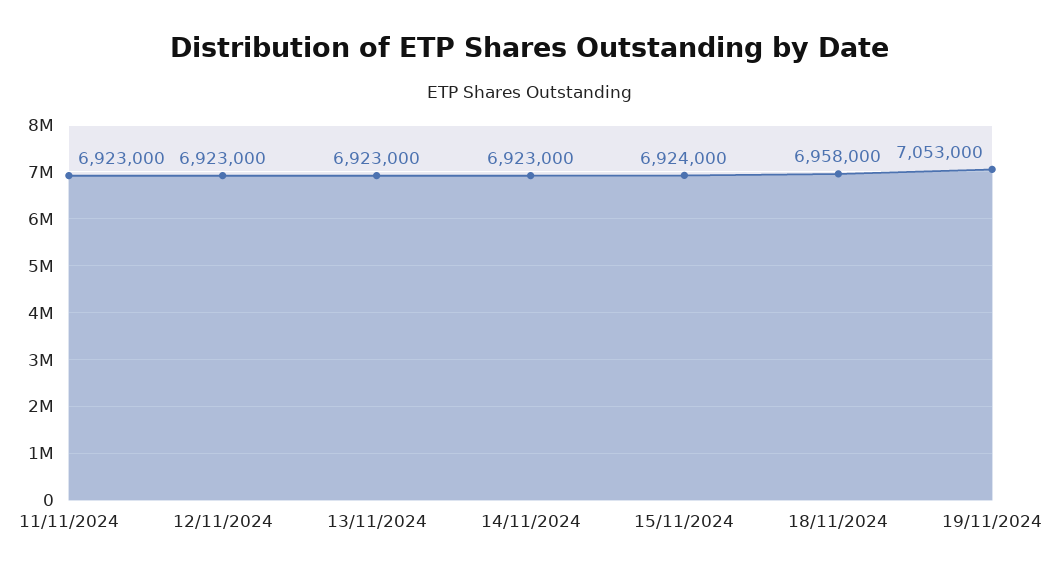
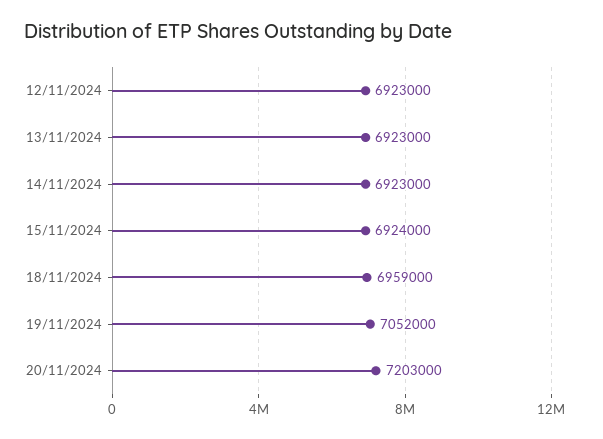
11/11/2024: 6923000 -> none
18/11/2024: 6958000 -> 6959000
19/11/2024: 7053000 -> 7052000
20/11/2024: none -> 7203000

